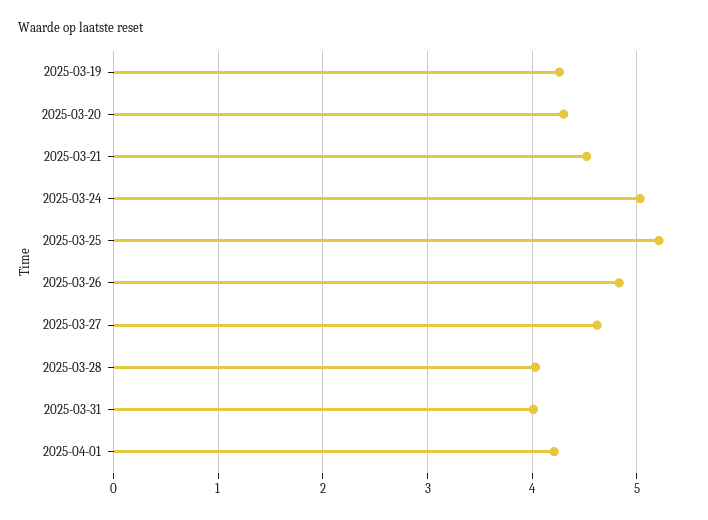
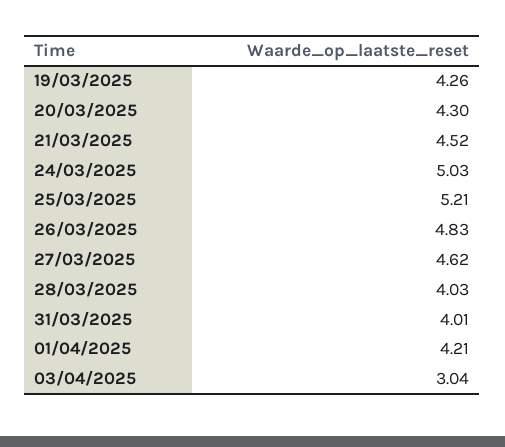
03/04/2025: none -> 3.04

